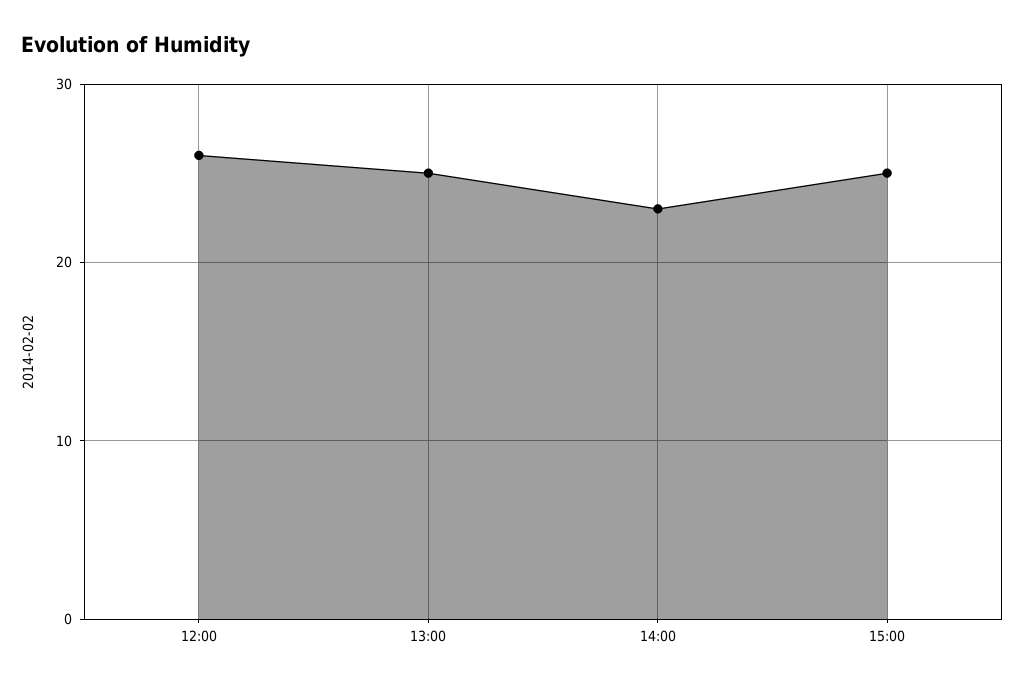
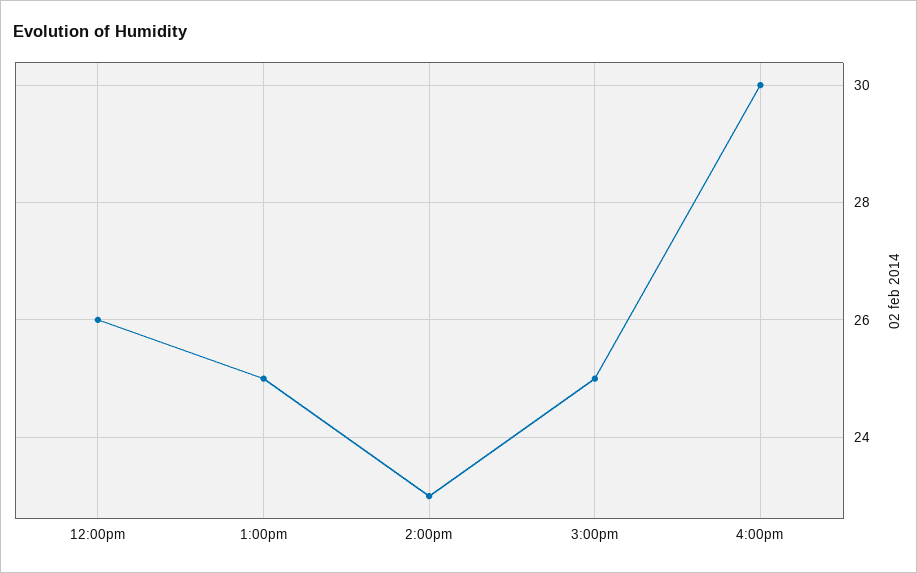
4:00pm: none -> 30

